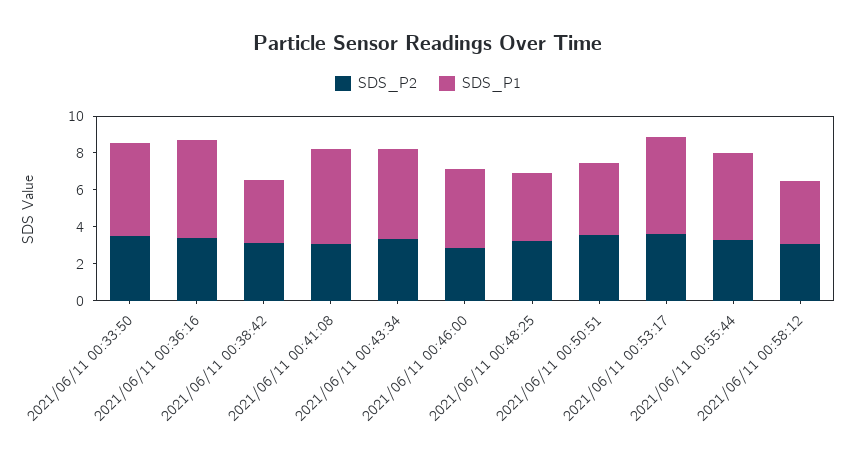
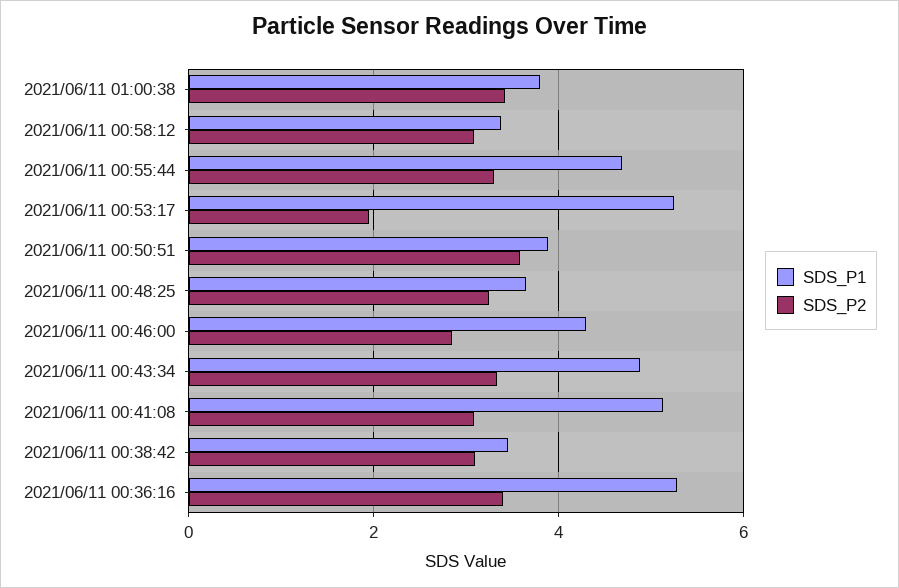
SDS_P2, 2021/06/11 00:33:50: 3.5 -> none
SDS_P1, 2021/06/11 00:33:50: 5 -> none
SDS_P2, 2021/06/11 00:53:17: 3.5 -> 2
SDS_P1, 2021/06/11 01:00:38: none -> 3.8
SDS_P2, 2021/06/11 01:00:38: none -> 3.4

